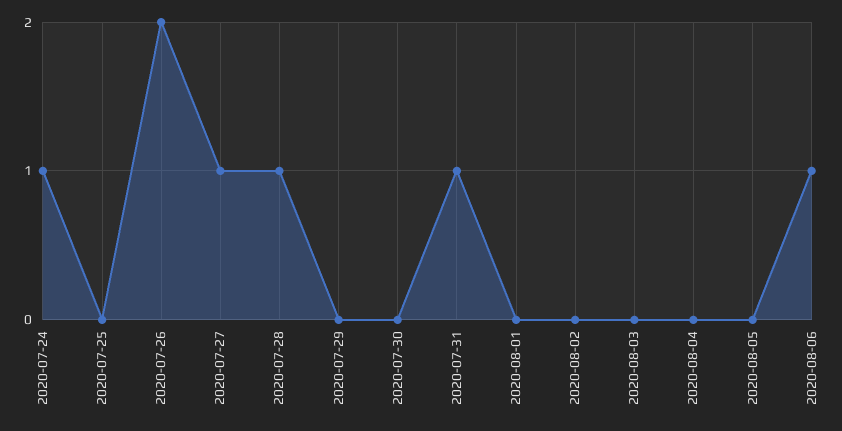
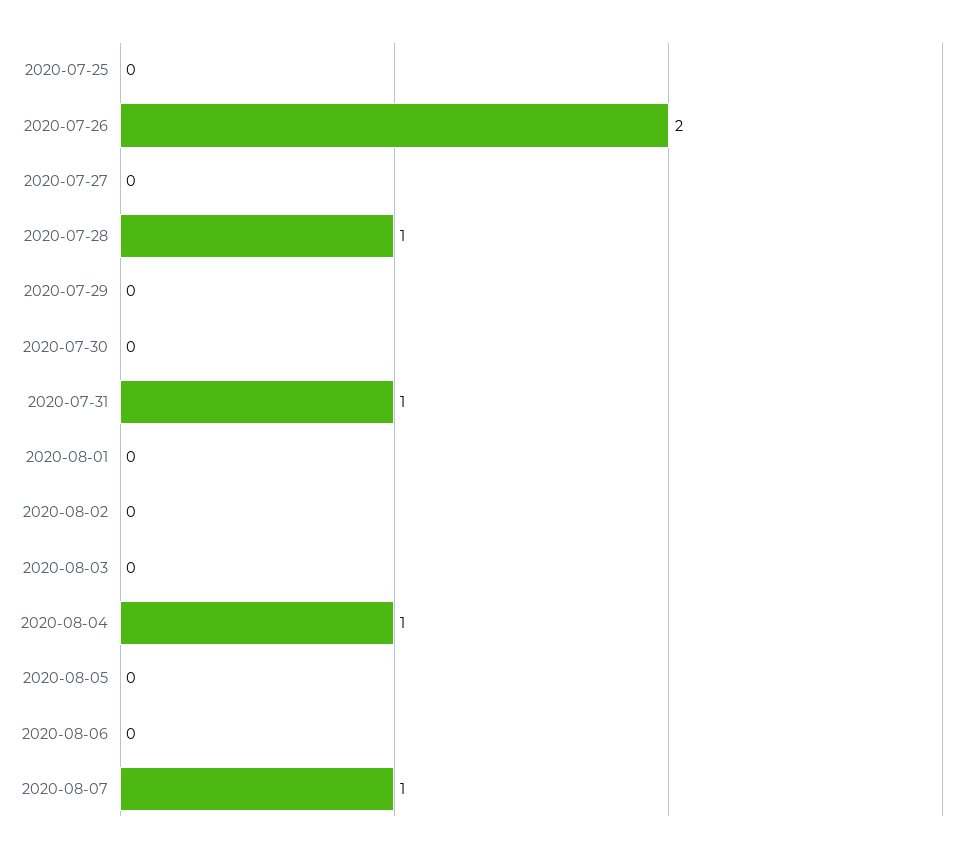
2020-07-24: 1 -> none
2020-07-27: 1 -> 0
2020-08-04: 0 -> 1
2020-08-06: 1 -> 0
2020-08-07: none -> 1

